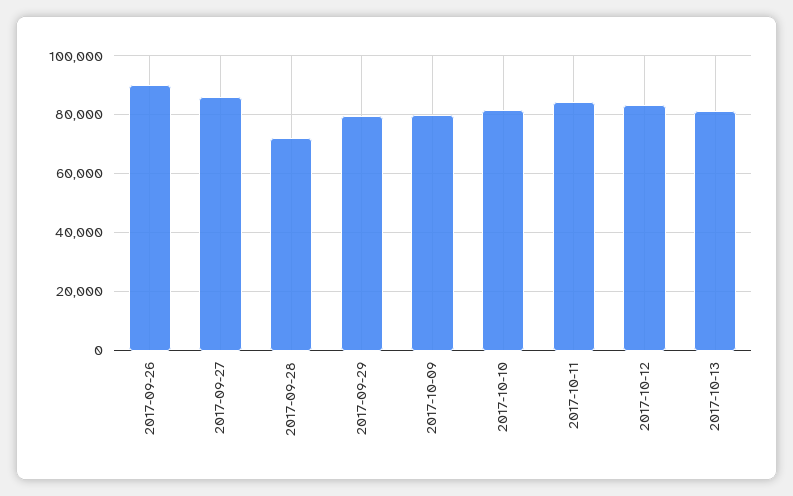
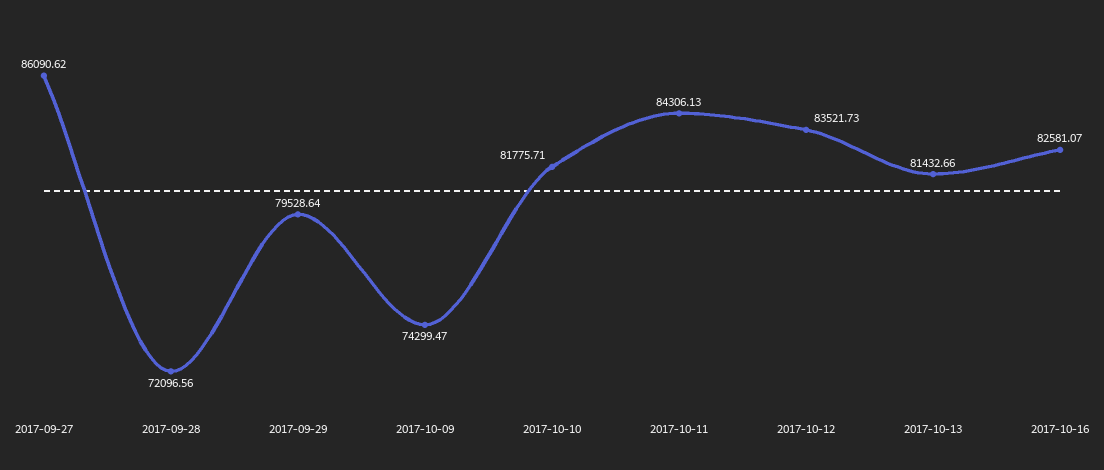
2017-09-26: 90000 -> none
2017-10-09: 80000 -> 74299.47
2017-10-16: none -> 82581.07

